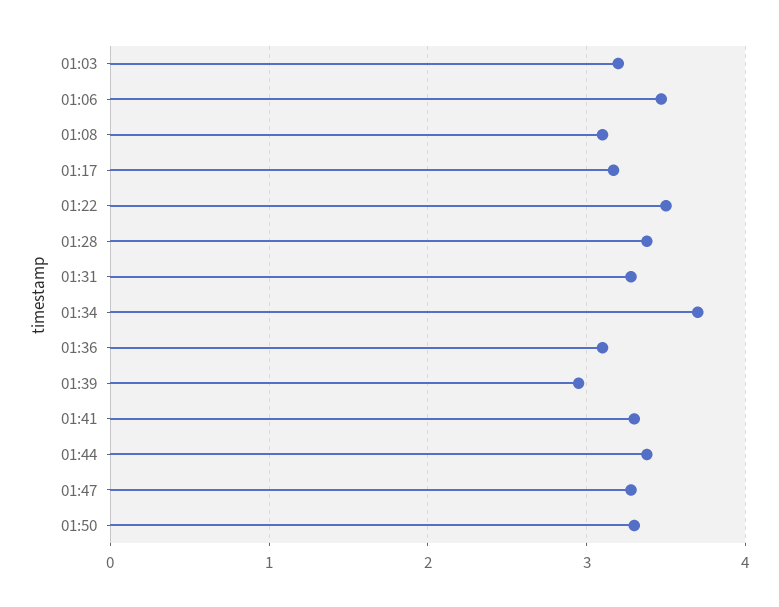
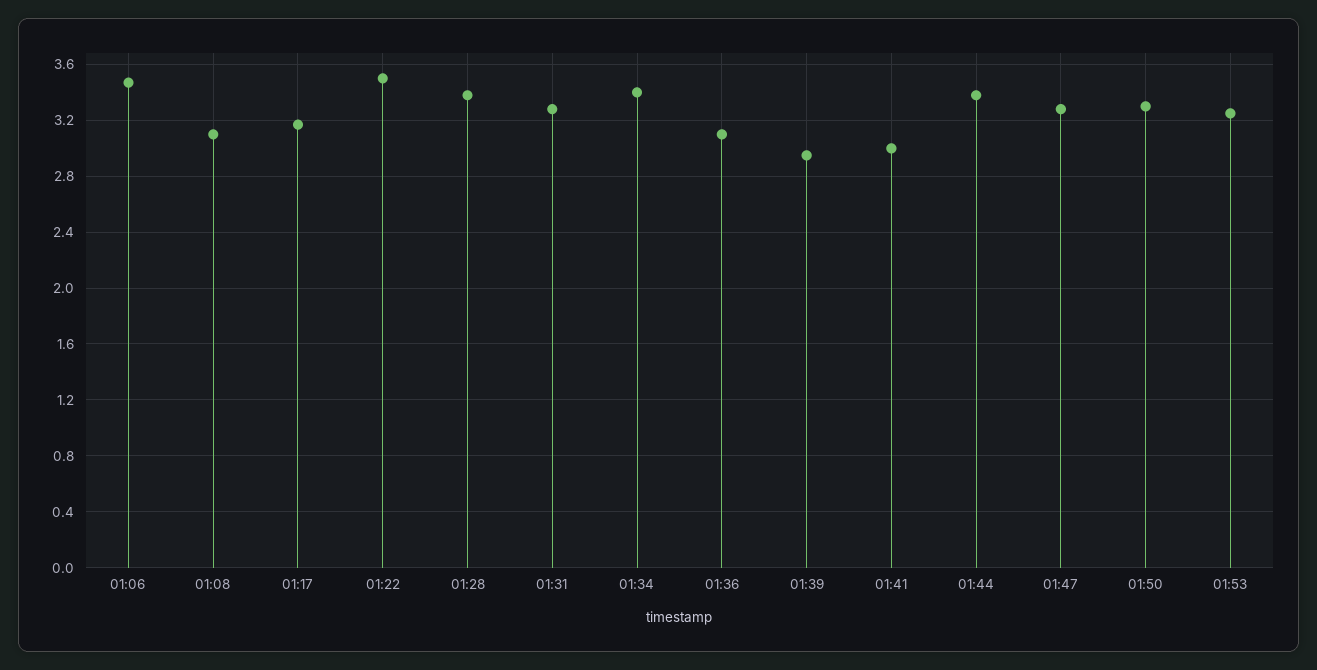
01:03: 3.2 -> none
01:34: 3.7 -> 3.4
01:41: 3.3 -> 3
01:53: none -> 3.25

